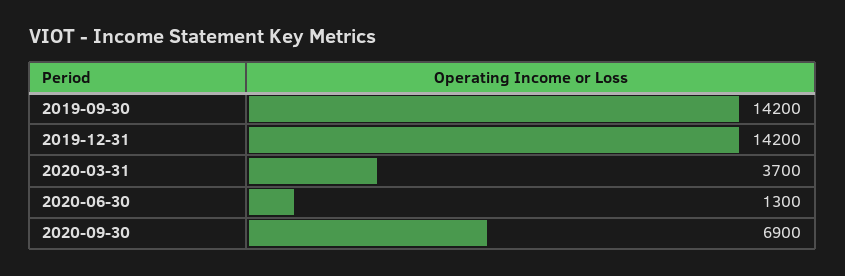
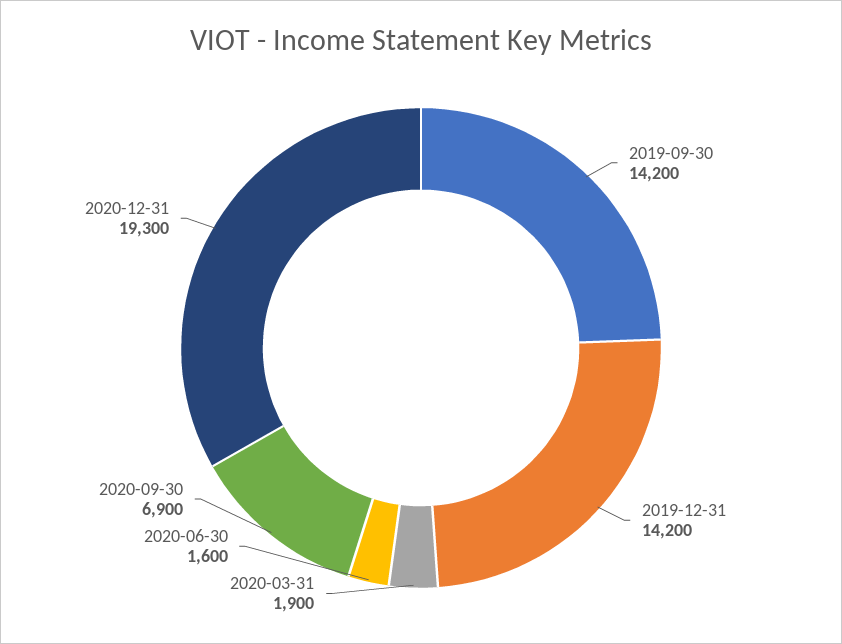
2020-03-31: 3700 -> 1900
2020-06-30: 1300 -> 1600
2020-12-31: none -> 19300

